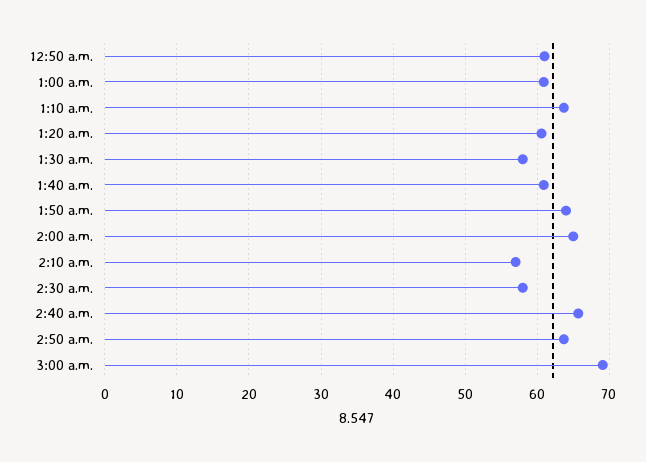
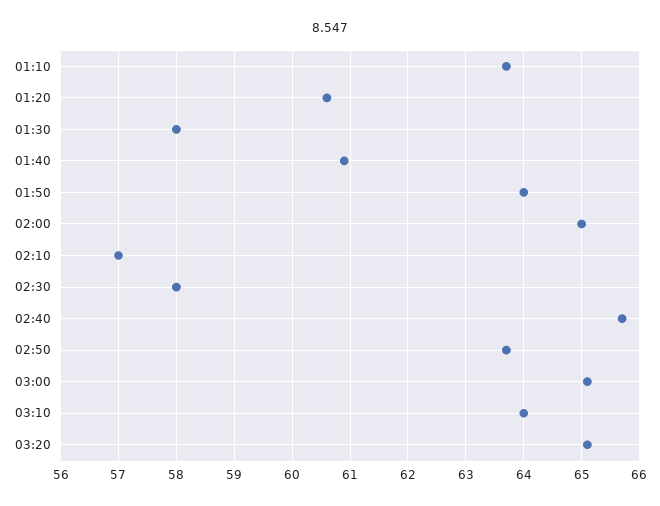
12:50 a.m.: 61 -> none
1:00 a.m.: 61 -> none
3:00 a.m.: 69 -> 65
03:10: none -> 64
03:20: none -> 65

